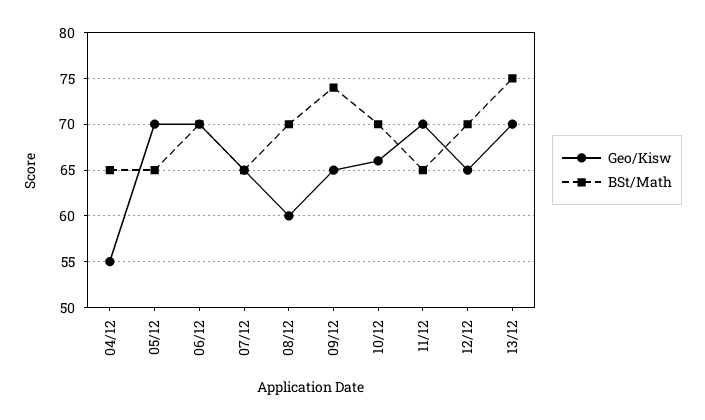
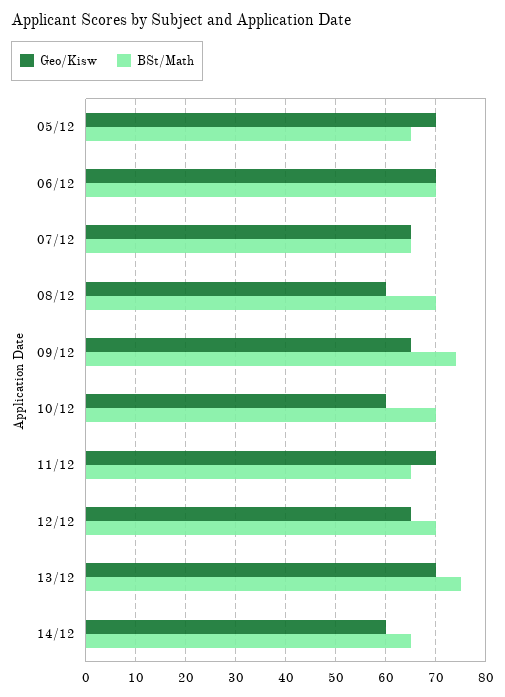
Geo/Kisw, 04/12: 55 -> none
BSt/Math, 04/12: 65 -> none
Geo/Kisw, 10/12: 66 -> 60
Geo/Kisw, 14/12: none -> 60
BSt/Math, 14/12: none -> 65

